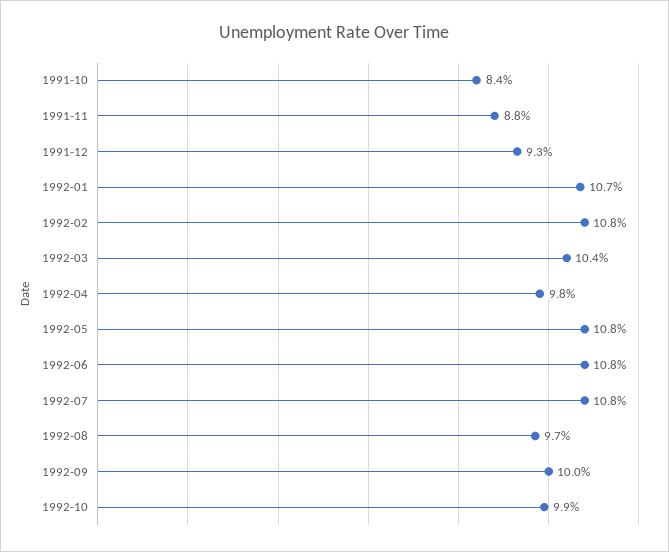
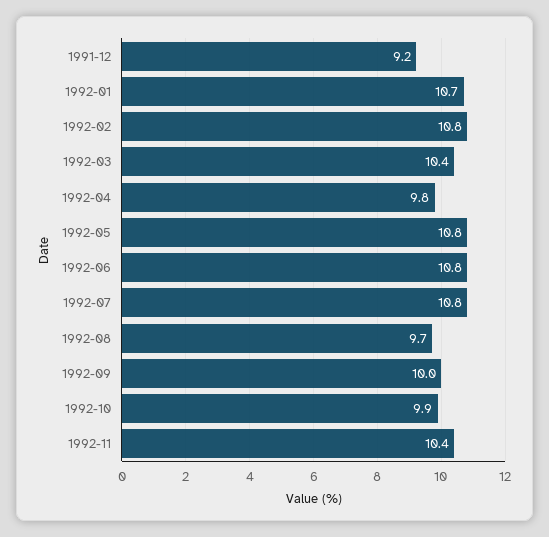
1991-10: 8.4 -> none
1991-11: 8.8 -> none
1991-12: 9.3 -> 9.2
1992-11: none -> 10.4

